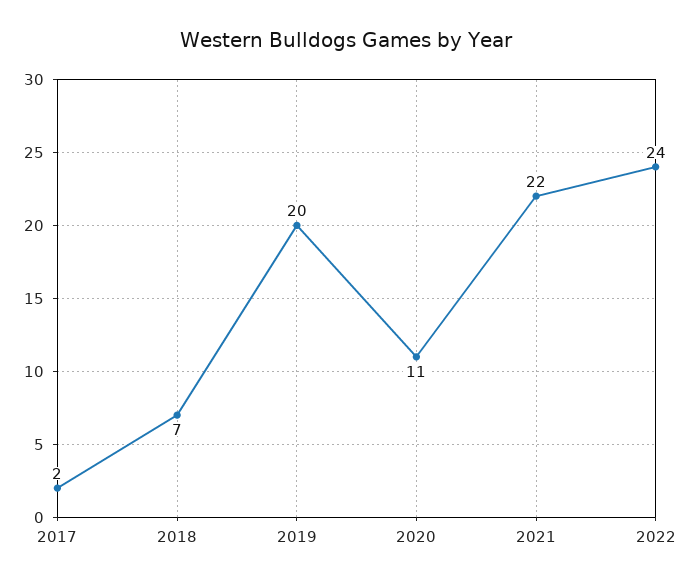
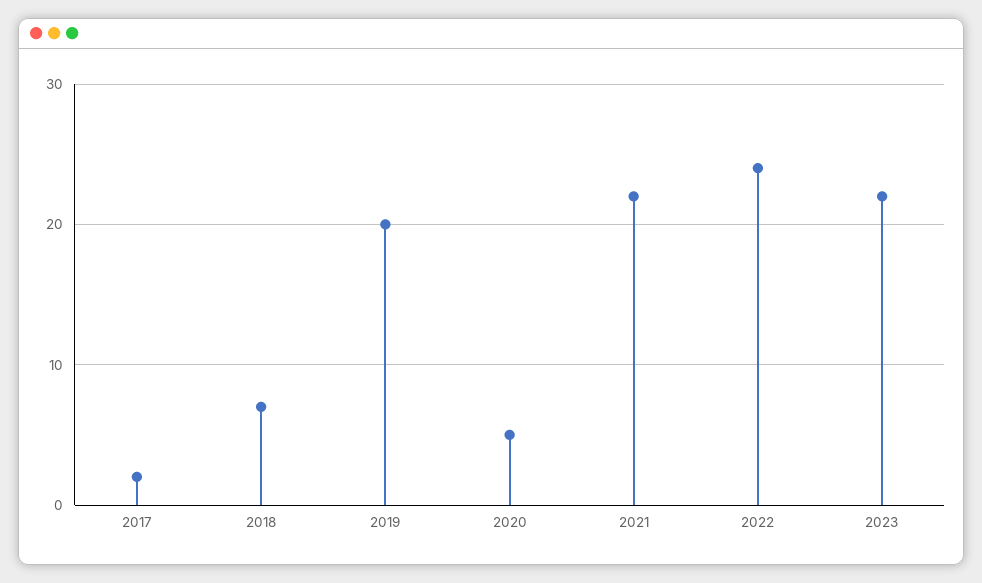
2020: 11 -> 5
2023: none -> 22

